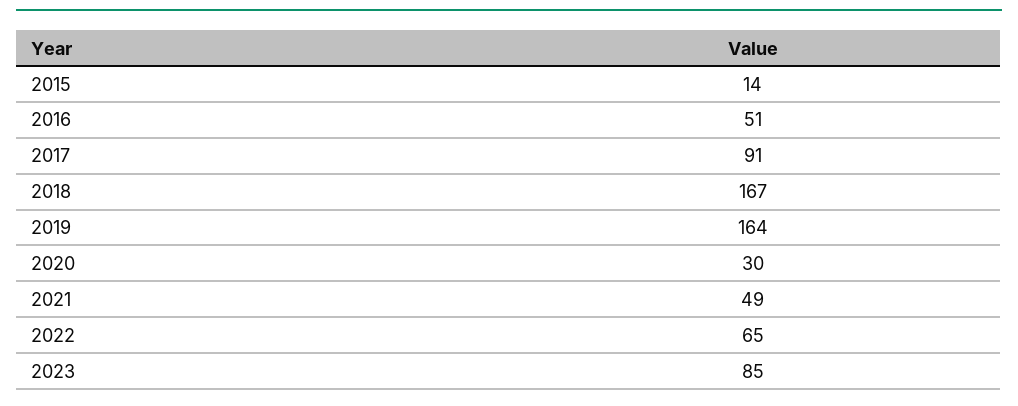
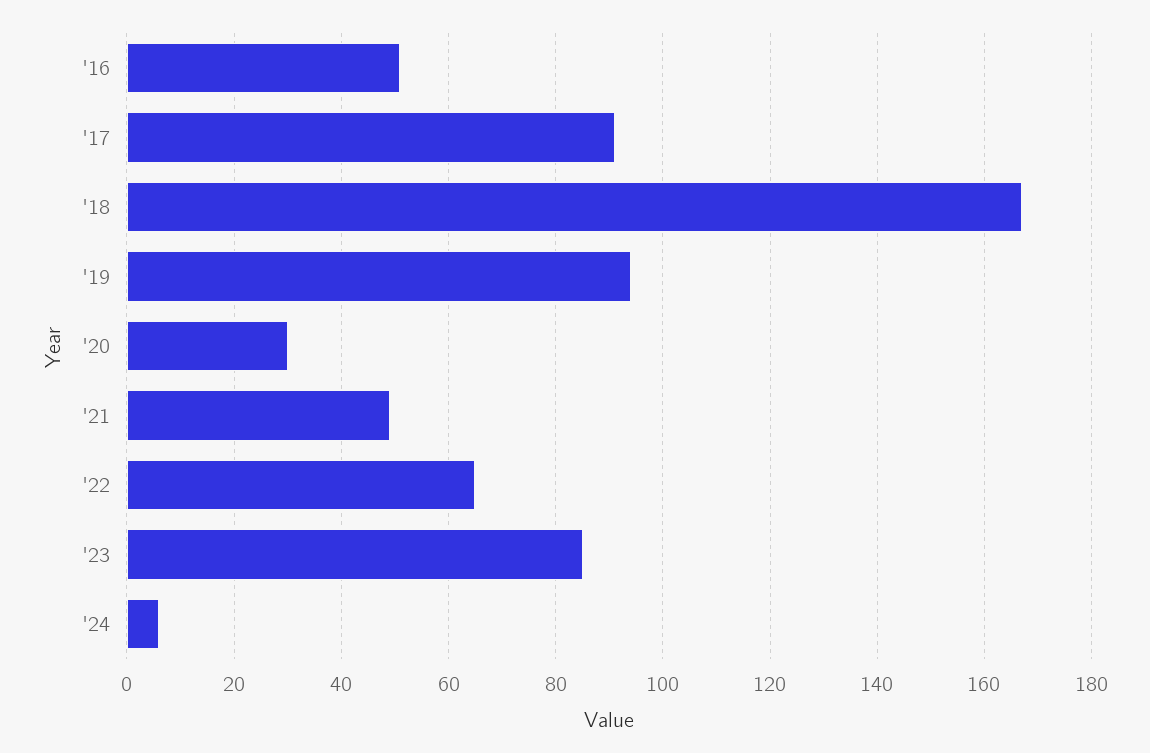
2015: 14 -> none
2019: 164 -> 95
'24: none -> 5

